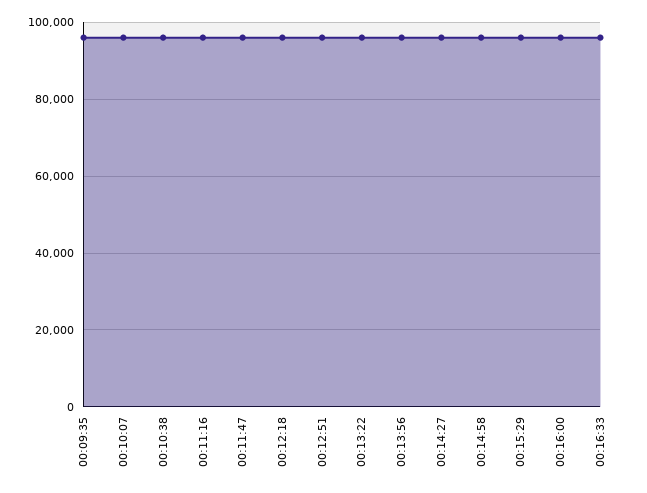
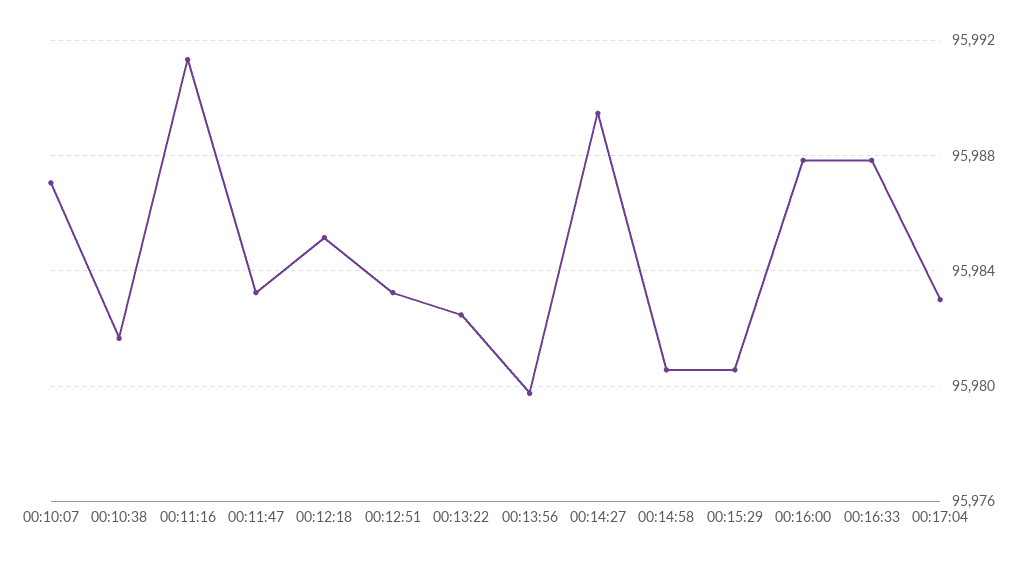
00:09:35: 96000 -> none
00:17:04: none -> 95983

